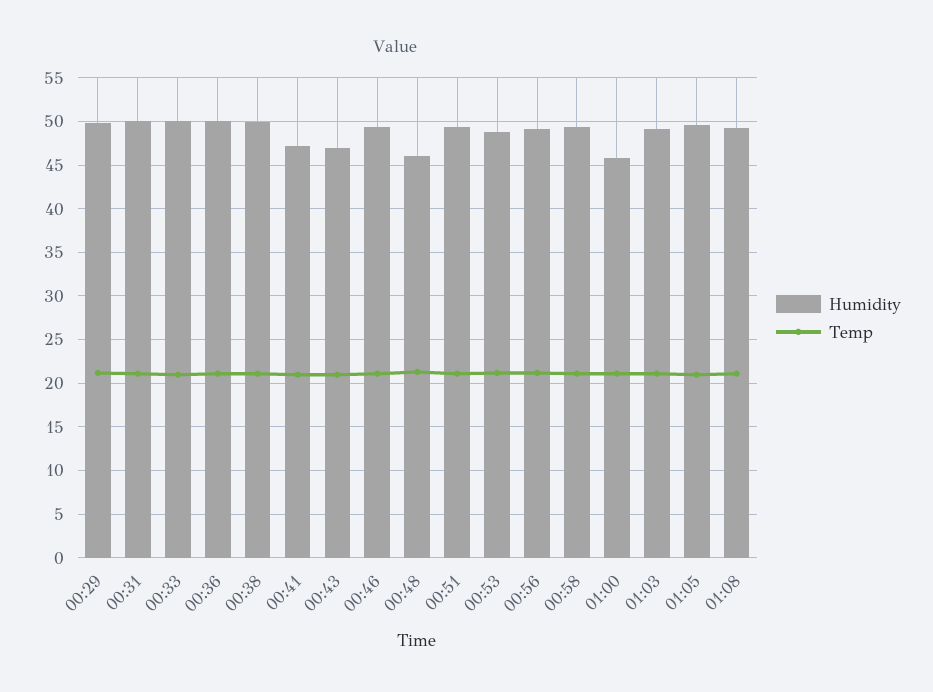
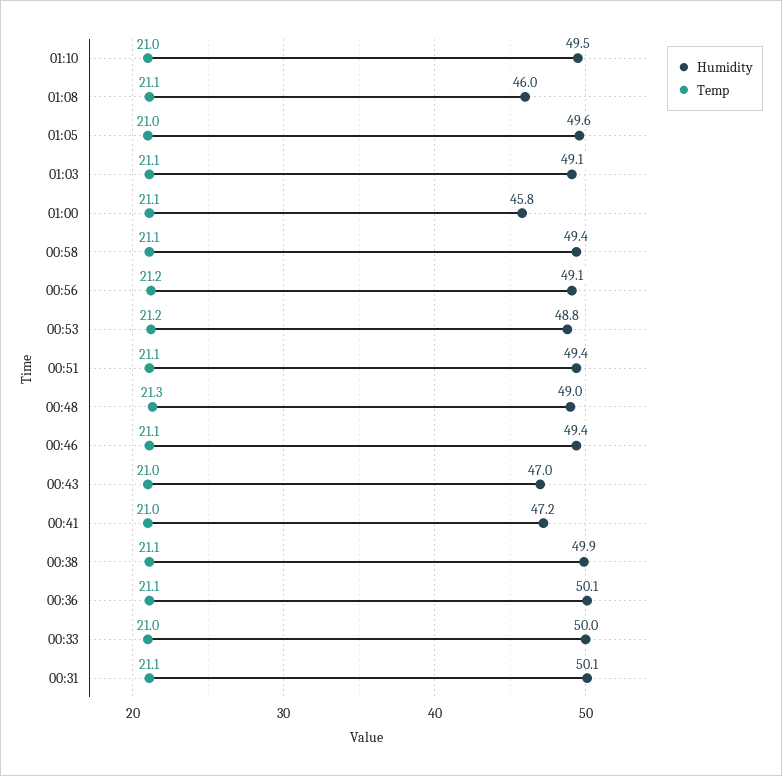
Humidity, 00:29: 50 -> none
Temp, 00:29: 21 -> none
Humidity, 00:48: 46 -> 49
Humidity, 01:08: 49 -> 46
Humidity, 01:10: none -> 49.5
Temp, 01:10: none -> 21

